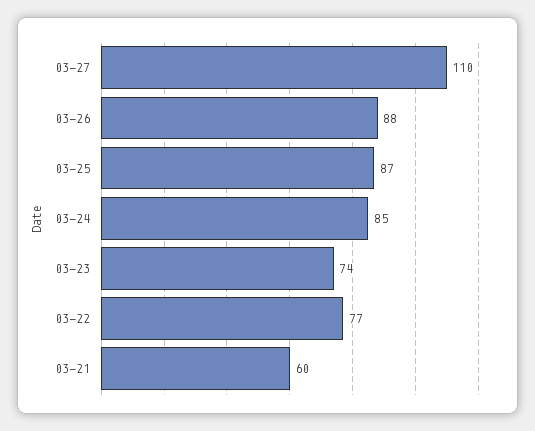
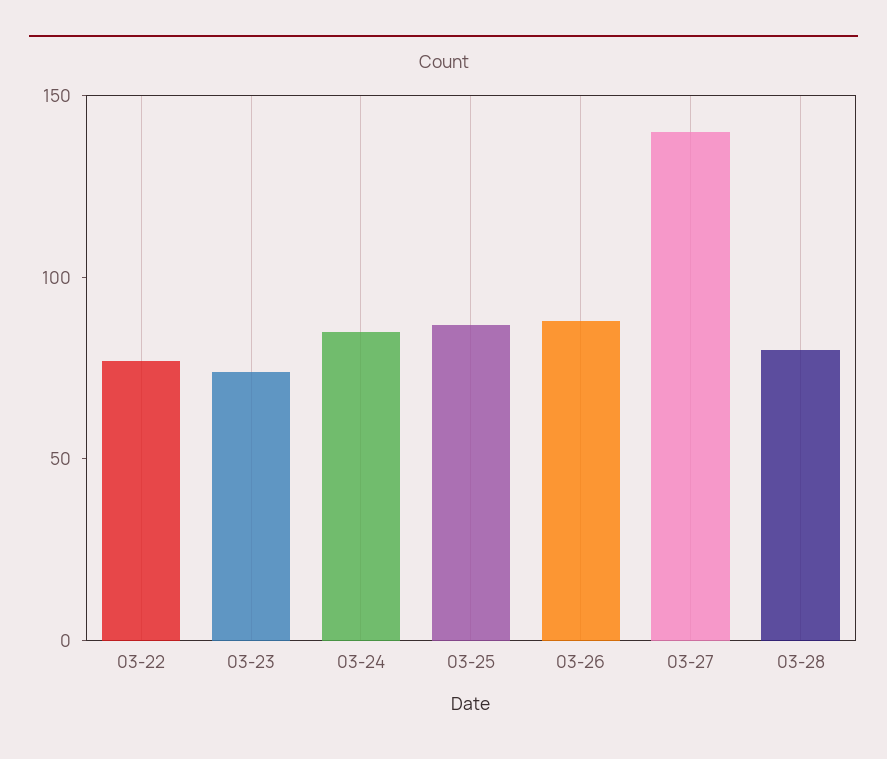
03-27: 110 -> 140
03-21: 60 -> none
03-28: none -> 80

